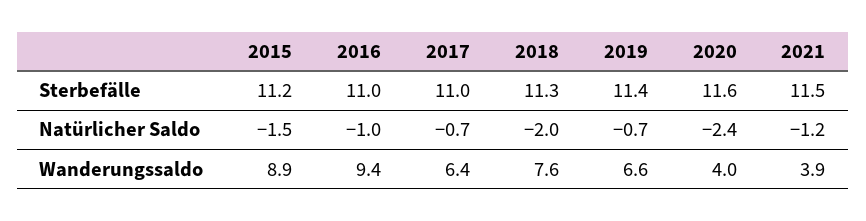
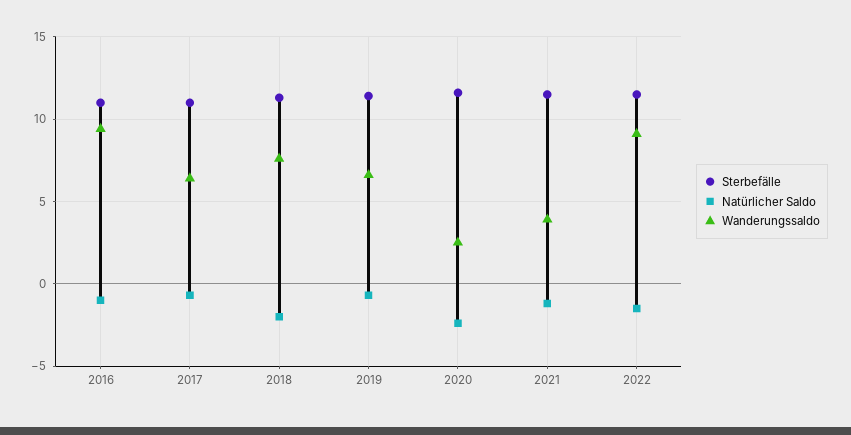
Sterbefälle, 2015: 11.2 -> none
Natürlicher Saldo, 2015: -1.5 -> none
Wanderungssaldo, 2015: 8.9 -> none
Wanderungssaldo, 2020: 4 -> 2.5
Sterbefälle, 2022: none -> 11.5
Natürlicher Saldo, 2022: none -> -1.5
Wanderungssaldo, 2022: none -> 9

